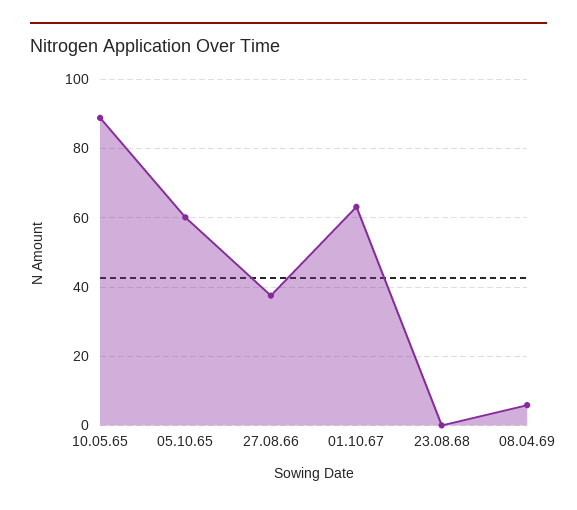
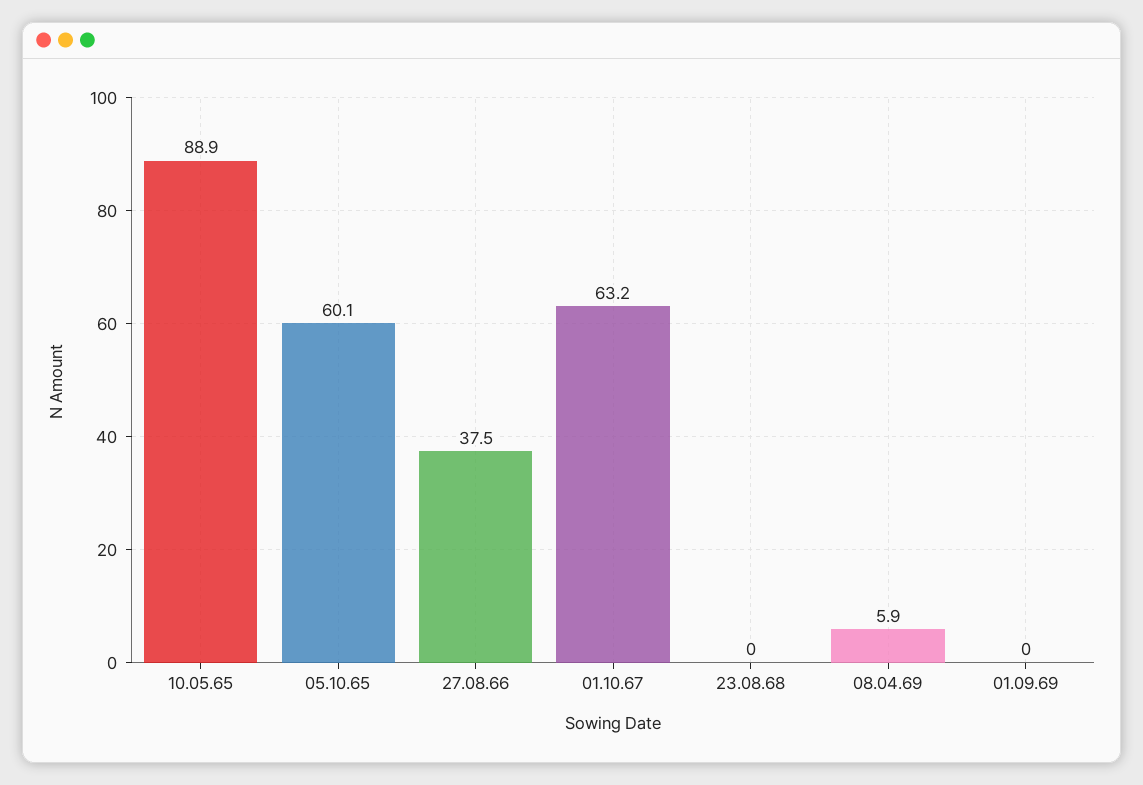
01.09.69: none -> 0

